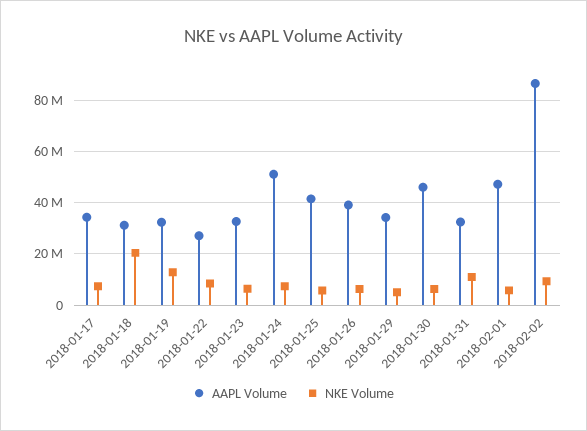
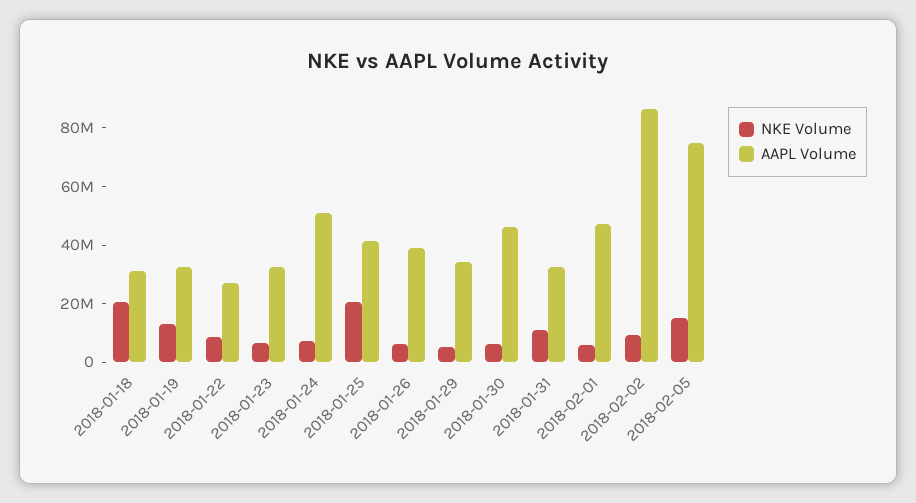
AAPL Volume, 2018-01-17: 35000000 -> none
NKE Volume, 2018-01-17: 7500000 -> none
NKE Volume, 2018-01-25: 5000000 -> 20000000
NKE Volume, 2018-02-05: none -> 15000000
AAPL Volume, 2018-02-05: none -> 75000000

